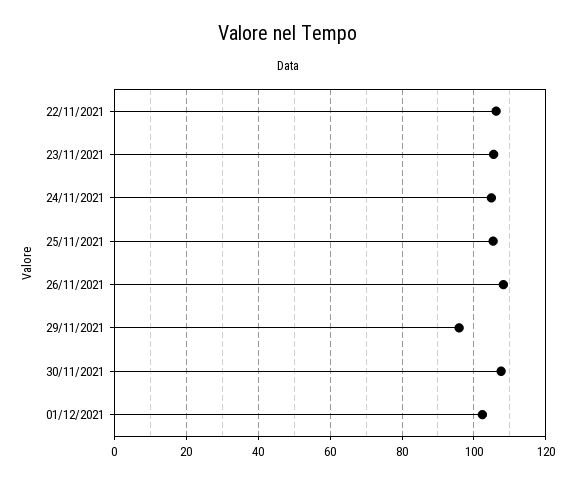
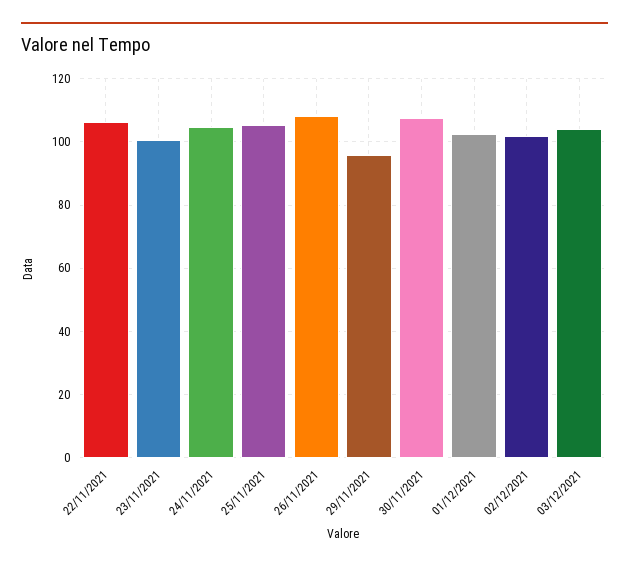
23/11/2021: 106 -> 100
02/12/2021: none -> 102
03/12/2021: none -> 104

